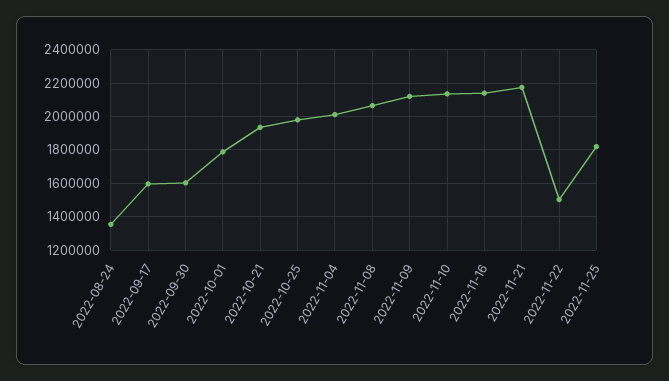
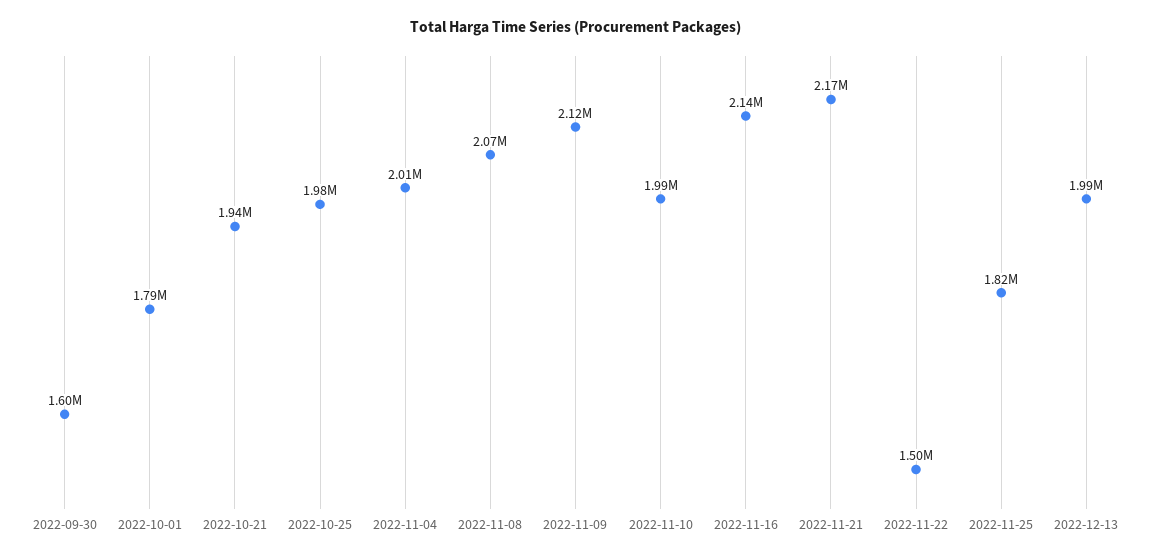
2022-08-24: 1350000 -> none
2022-09-17: 1600000 -> none
2022-11-10: 2150000 -> 1990000
2022-12-13: none -> 1990000

